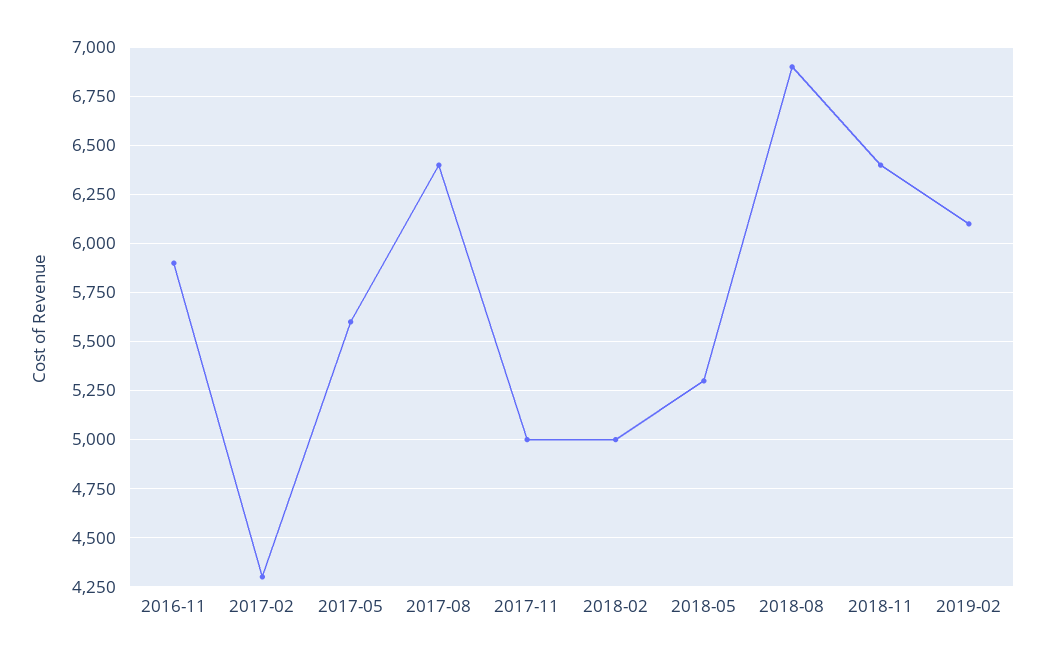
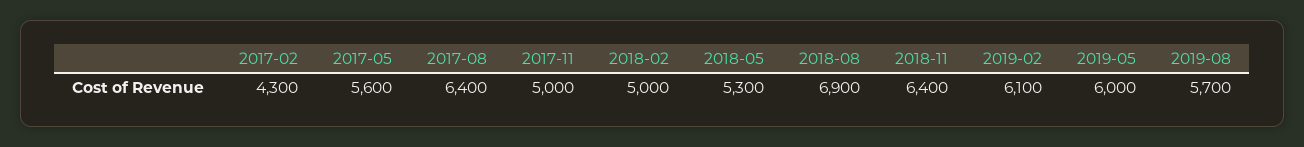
2016-11: 5900 -> none
2019-05: none -> 6000
2019-08: none -> 5700

